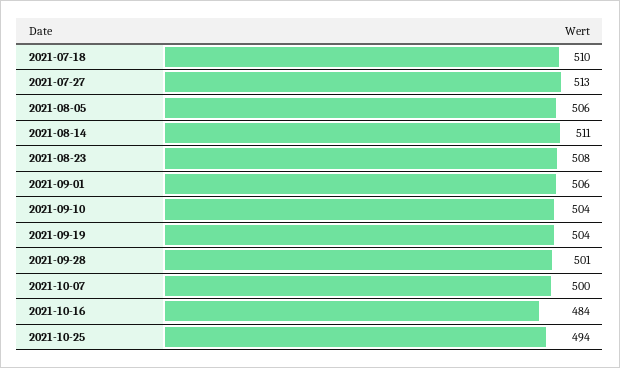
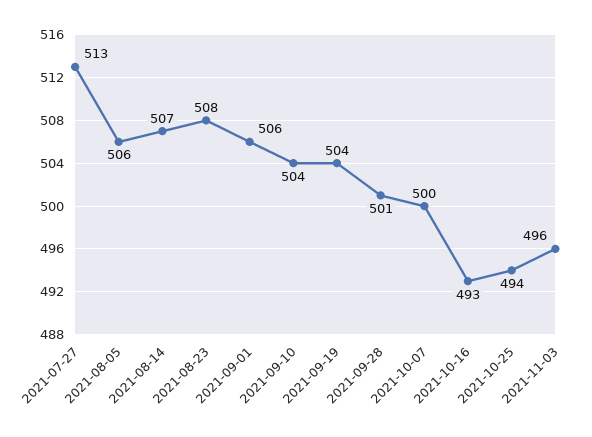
2021-07-18: 510 -> none
2021-08-14: 511 -> 507
2021-10-16: 484 -> 493
2021-11-03: none -> 496

